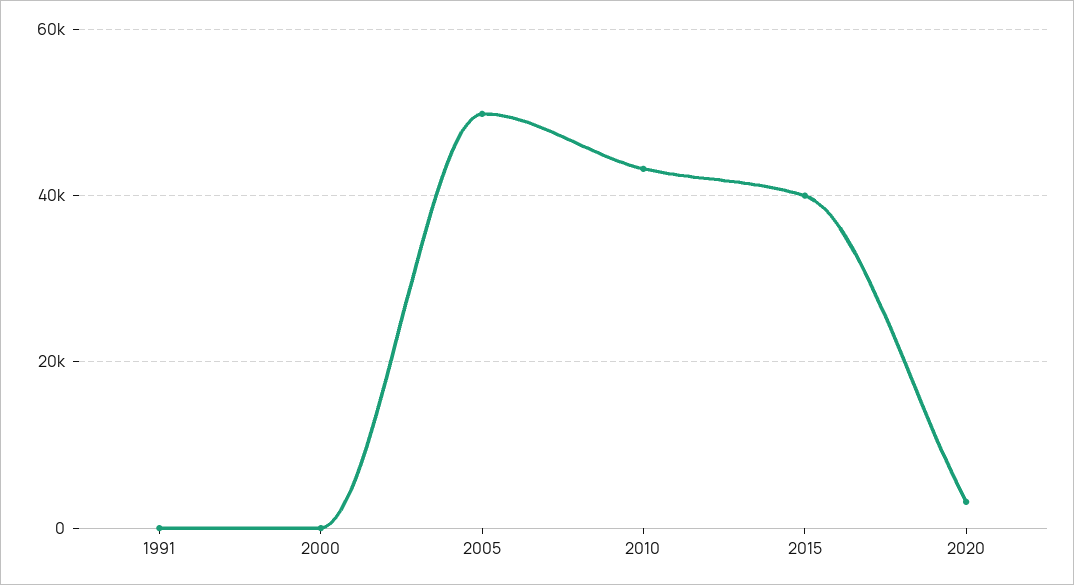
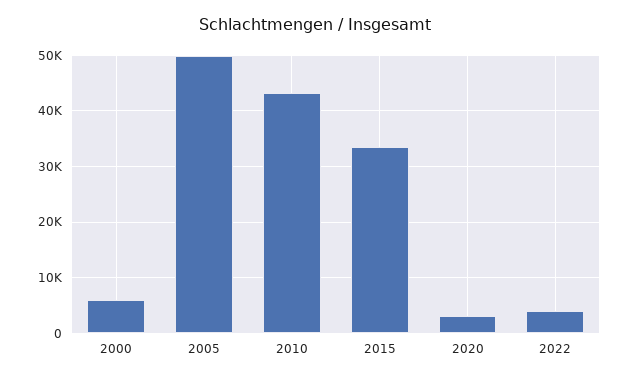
1991: 0 -> none
2000: 0 -> 6000
2015: 40000 -> 34000
2022: none -> 4000

